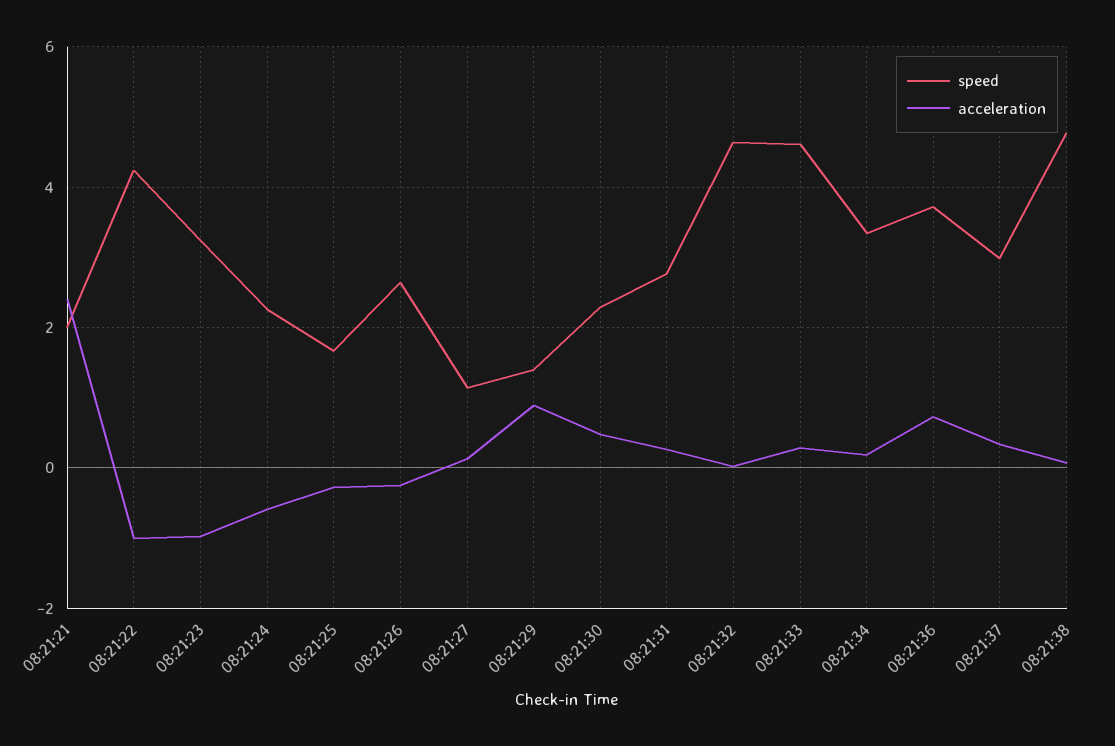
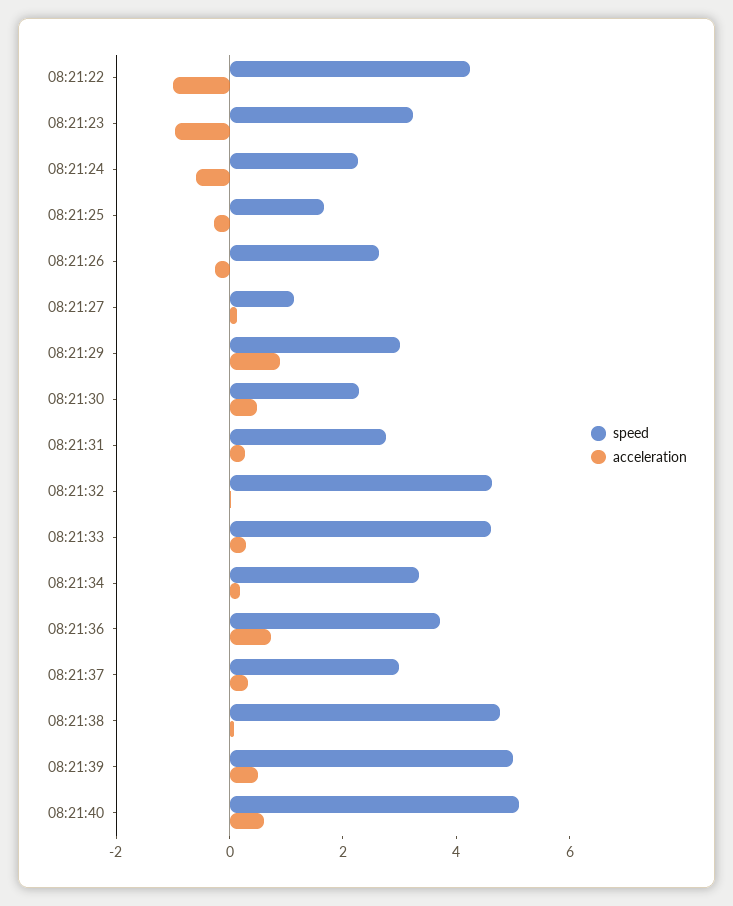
speed, 08:21:21: 2 -> none
acceleration, 08:21:21: 2.4 -> none
speed, 08:21:29: 1.4 -> 3
speed, 08:21:39: none -> 5
acceleration, 08:21:39: none -> 0.5
speed, 08:21:40: none -> 5
acceleration, 08:21:40: none -> 0.5

